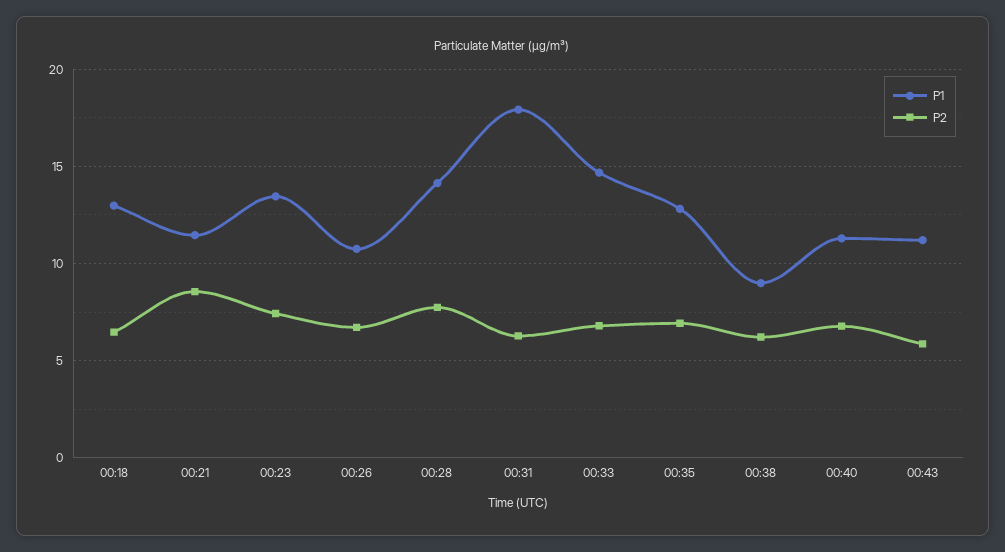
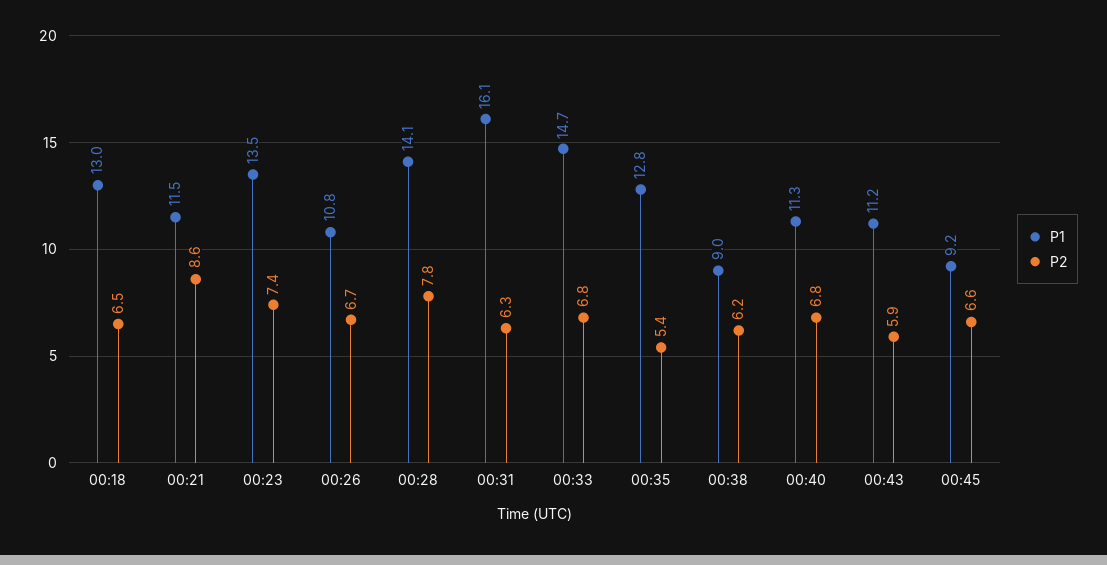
P1, 00:31: 18 -> 16.1
P2, 00:35: 7 -> 5.4
P1, 00:45: none -> 9.2
P2, 00:45: none -> 6.6

